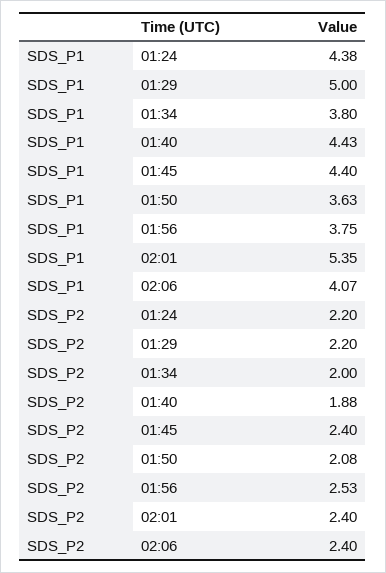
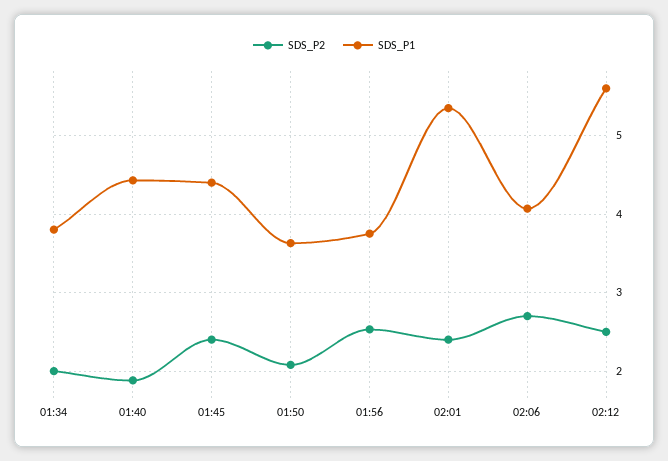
SDS_P1, 01:24: 4.38 -> none
SDS_P1, 01:29: 5 -> none
SDS_P2, 01:24: 2.2 -> none
SDS_P2, 01:29: 2.2 -> none
SDS_P2, 02:06: 2.4 -> 2.7
SDS_P2, 02:12: none -> 2.5
SDS_P1, 02:12: none -> 5.6

